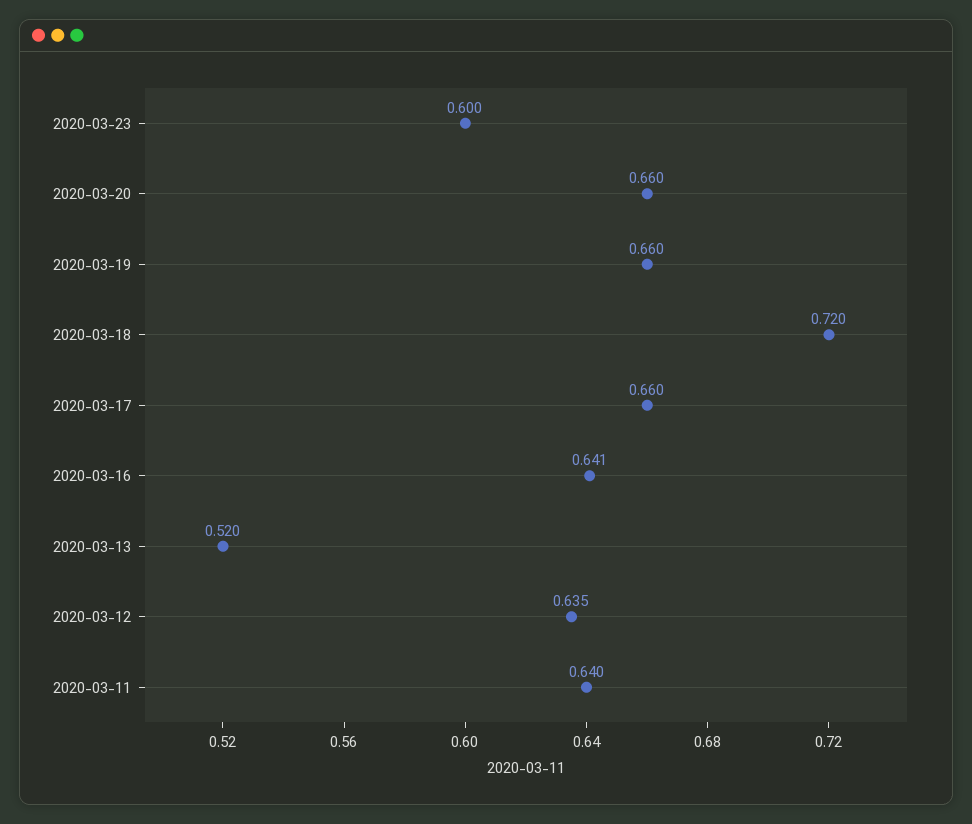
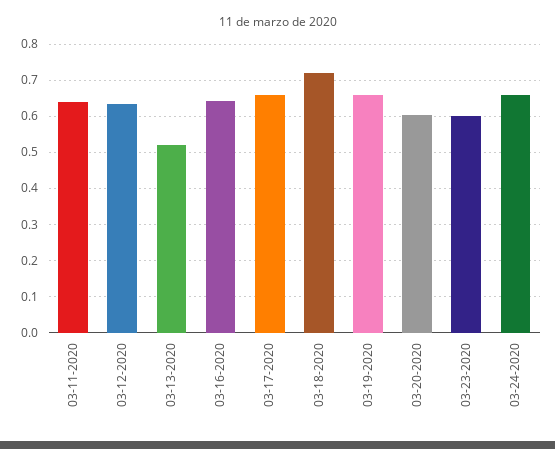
2020-03-20: 0.66 -> 0.6
03-24-2020: none -> 0.66

